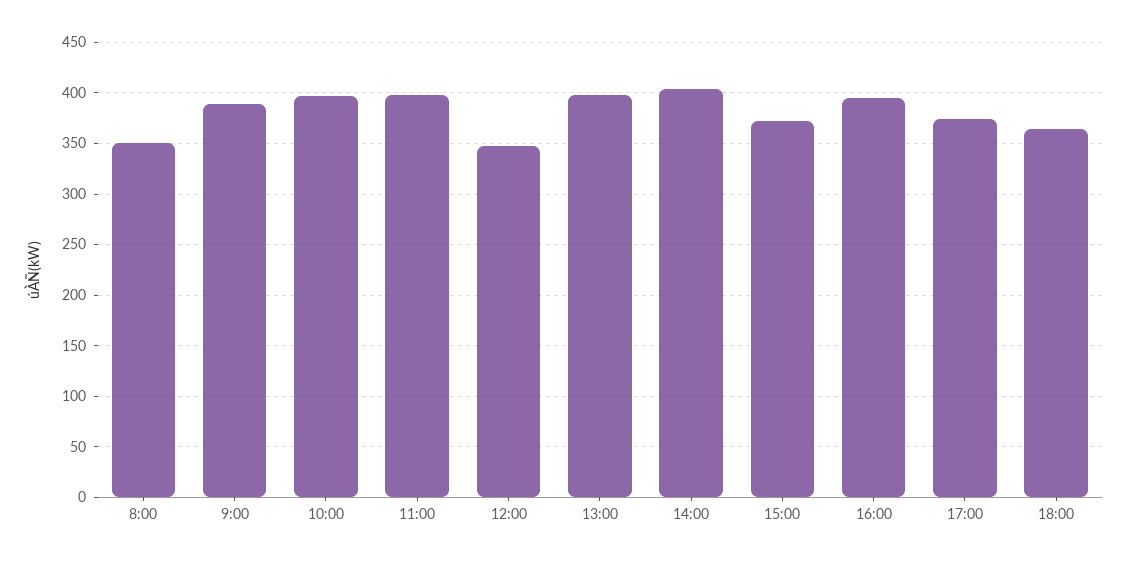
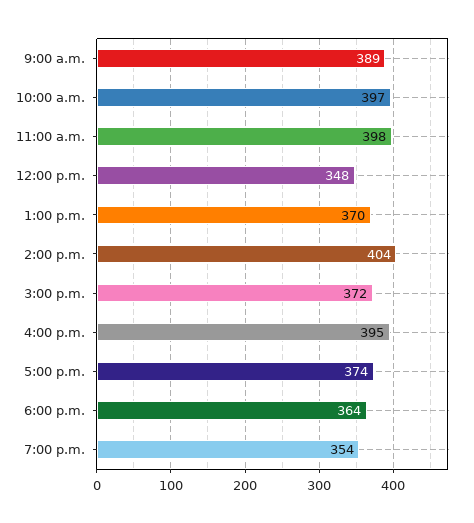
8:00: 350 -> none
13:00: 400 -> 370
7:00 p.m.: none -> 354

